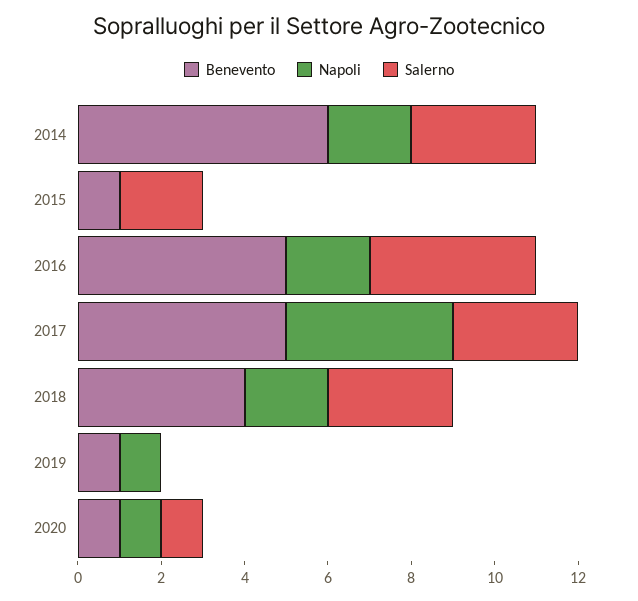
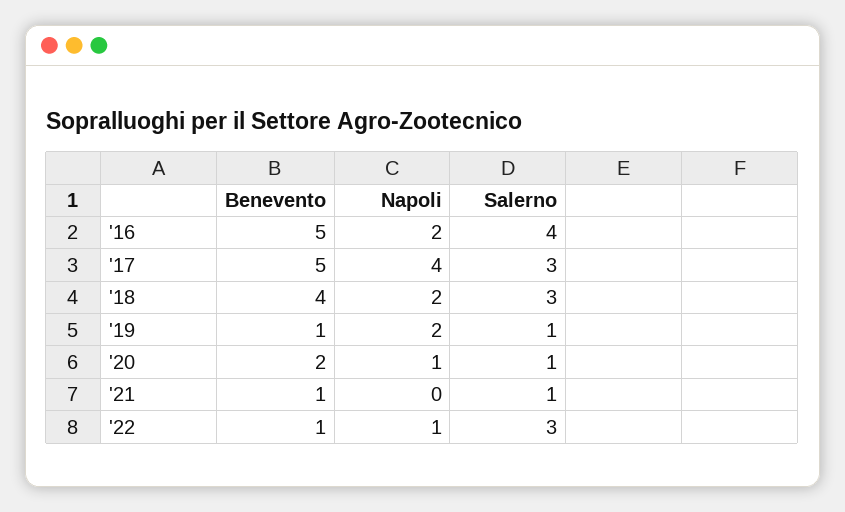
Benevento, 2014: 6 -> none
Napoli, 2014: 2 -> none
Salerno, 2014: 3 -> none
Benevento, 2015: 1 -> none
Napoli, 2015: 0 -> none
Salerno, 2015: 2 -> none
Napoli, 2019: 1 -> 2
Salerno, 2019: 0 -> 1
Benevento, 2020: 1 -> 2
Benevento, '21: none -> 1
Napoli, '21: none -> 0
Salerno, '21: none -> 1
Benevento, '22: none -> 1
Napoli, '22: none -> 1
Salerno, '22: none -> 3

